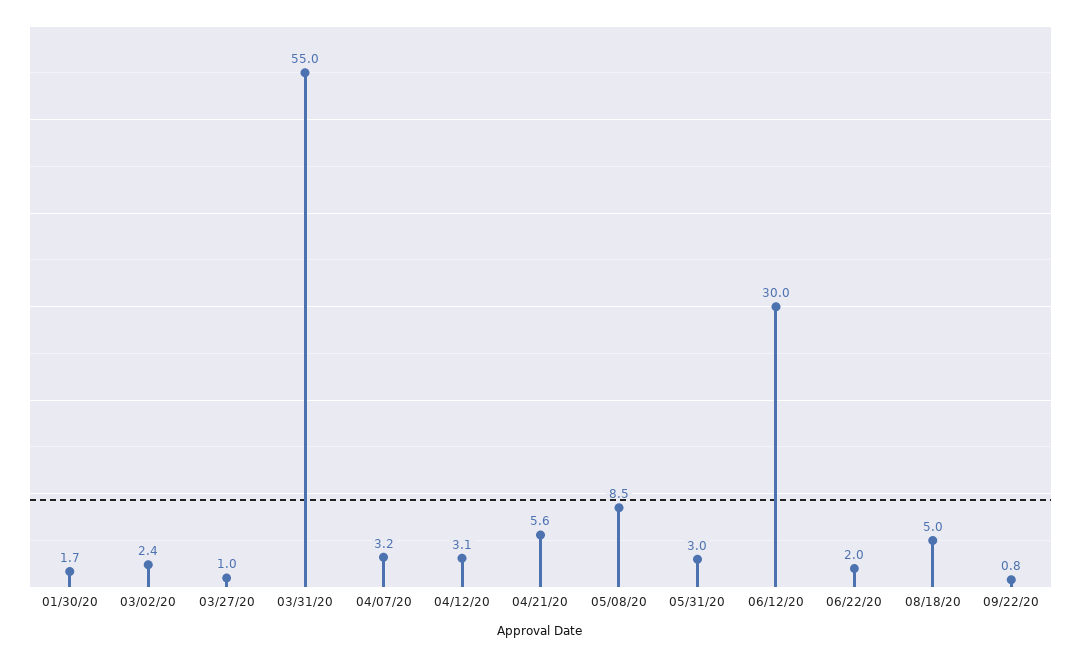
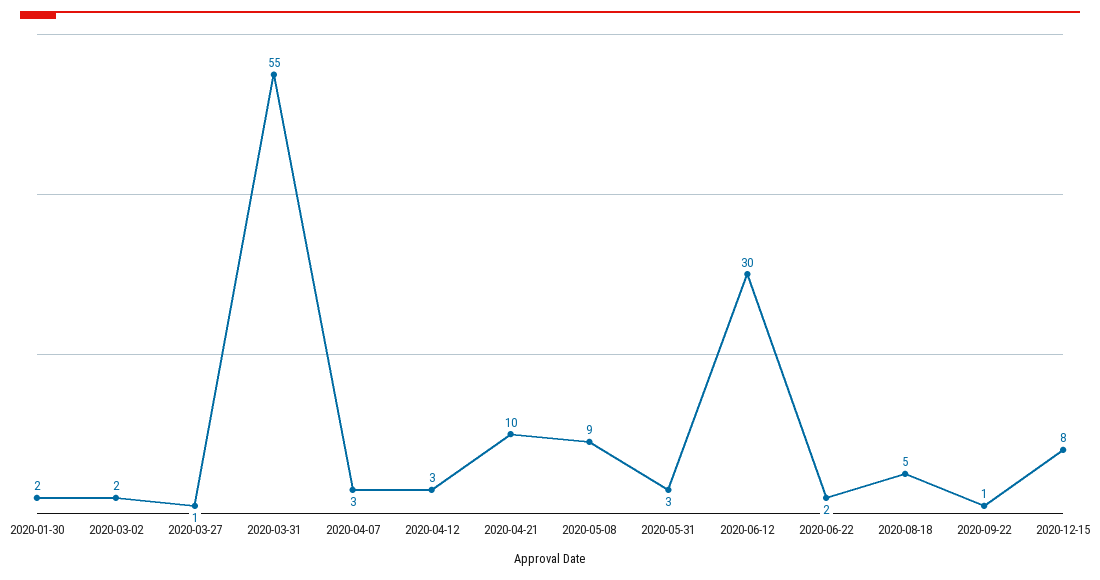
04/21/20: 5.6 -> 10
2020-12-15: none -> 8

